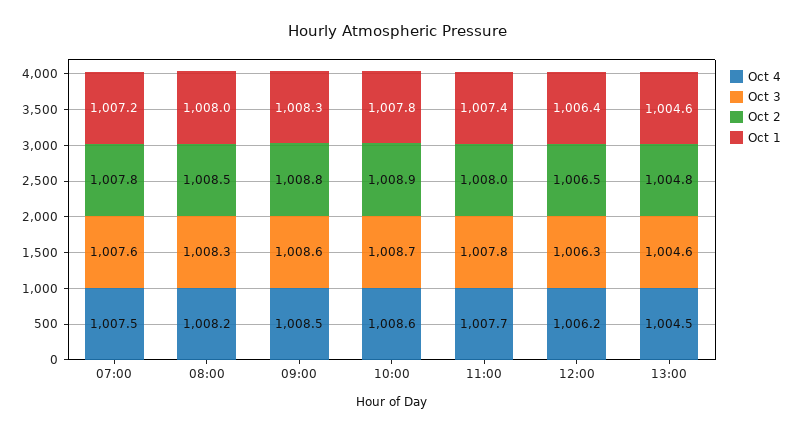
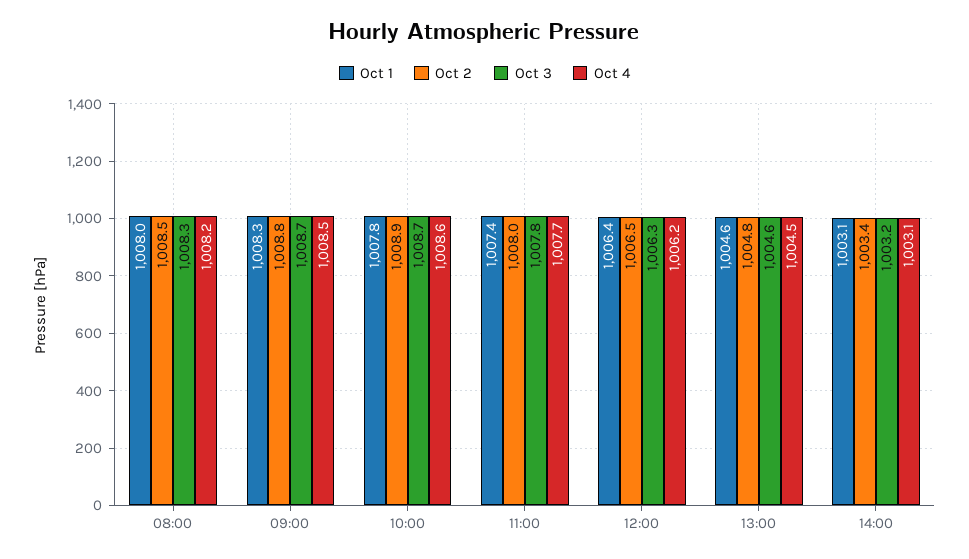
Oct 4, 07:00: 1007.5 -> none
Oct 3, 07:00: 1007.6 -> none
Oct 2, 07:00: 1007.8 -> none
Oct 1, 07:00: 1007.2 -> none
Oct 3, 09:00: 1008.6 -> 1008.7
Oct 1, 14:00: none -> 1003.1
Oct 2, 14:00: none -> 1003.4
Oct 3, 14:00: none -> 1003.2
Oct 4, 14:00: none -> 1003.1

